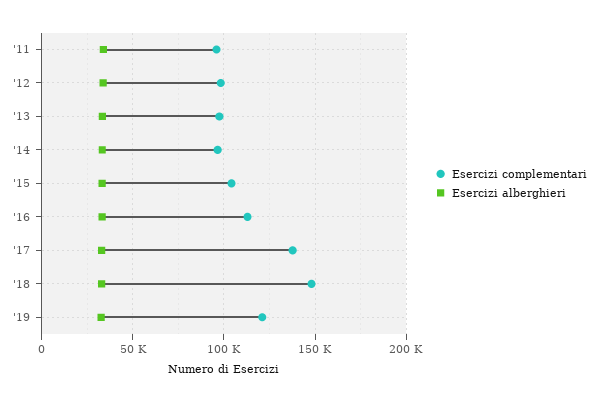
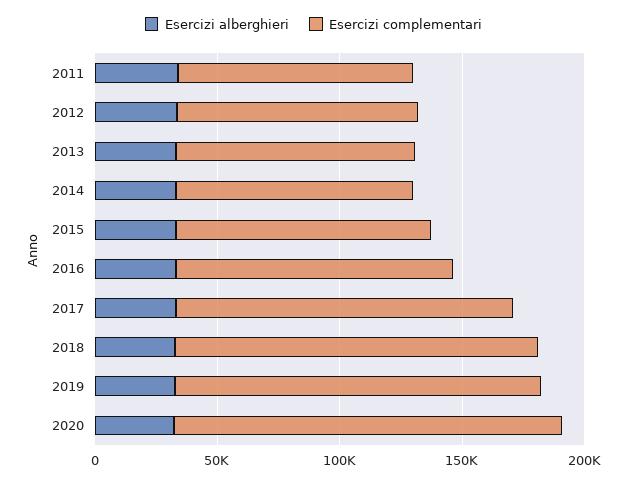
Esercizi complementari, '19: 120000 -> 150000
Esercizi alberghieri, 2020: none -> 30000
Esercizi complementari, 2020: none -> 160000

